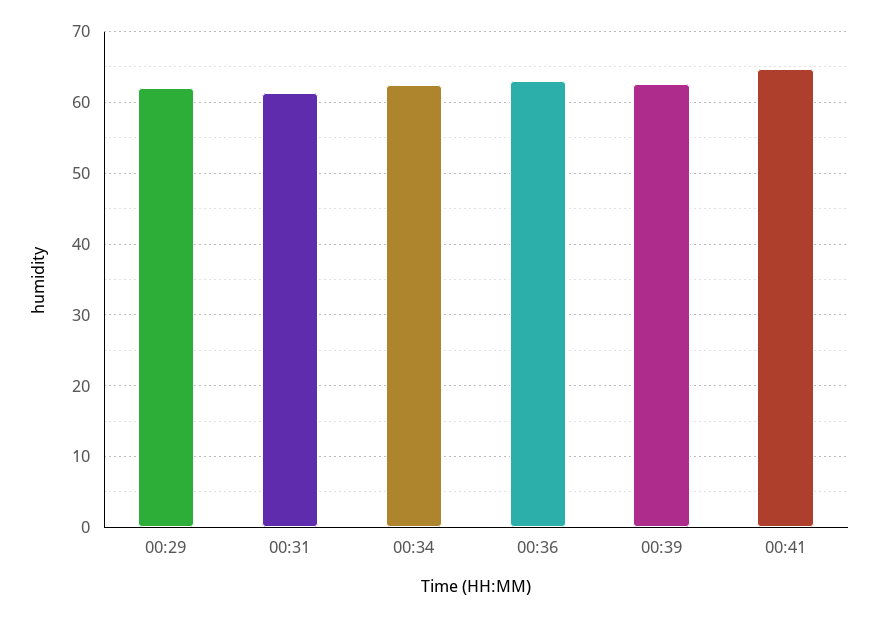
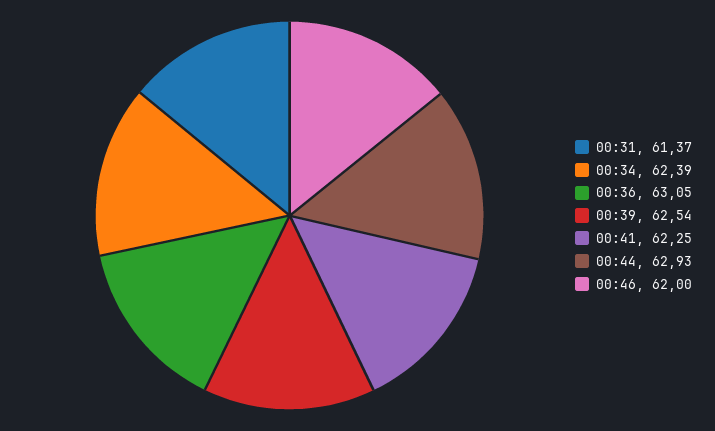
00:29: 62 -> none
00:41: 65 -> 62.25
00:44: none -> 62.93
00:46: none -> 62

